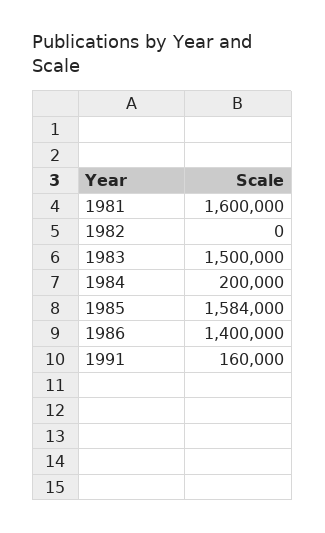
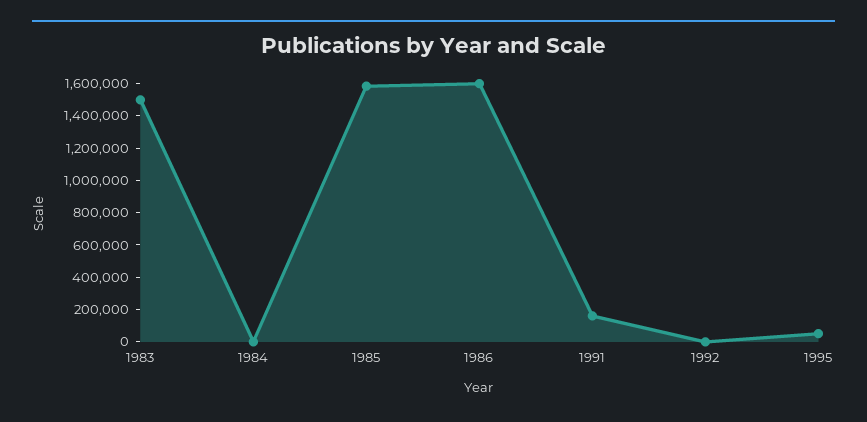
1981: 1600000 -> none
1982: 0 -> none
1984: 200000 -> 0
1986: 1400000 -> 1600000
1992: none -> 0
1995: none -> 50000

